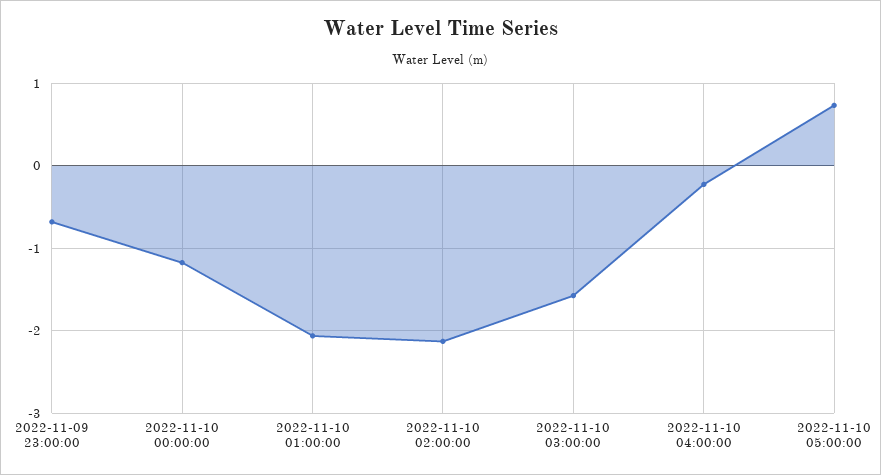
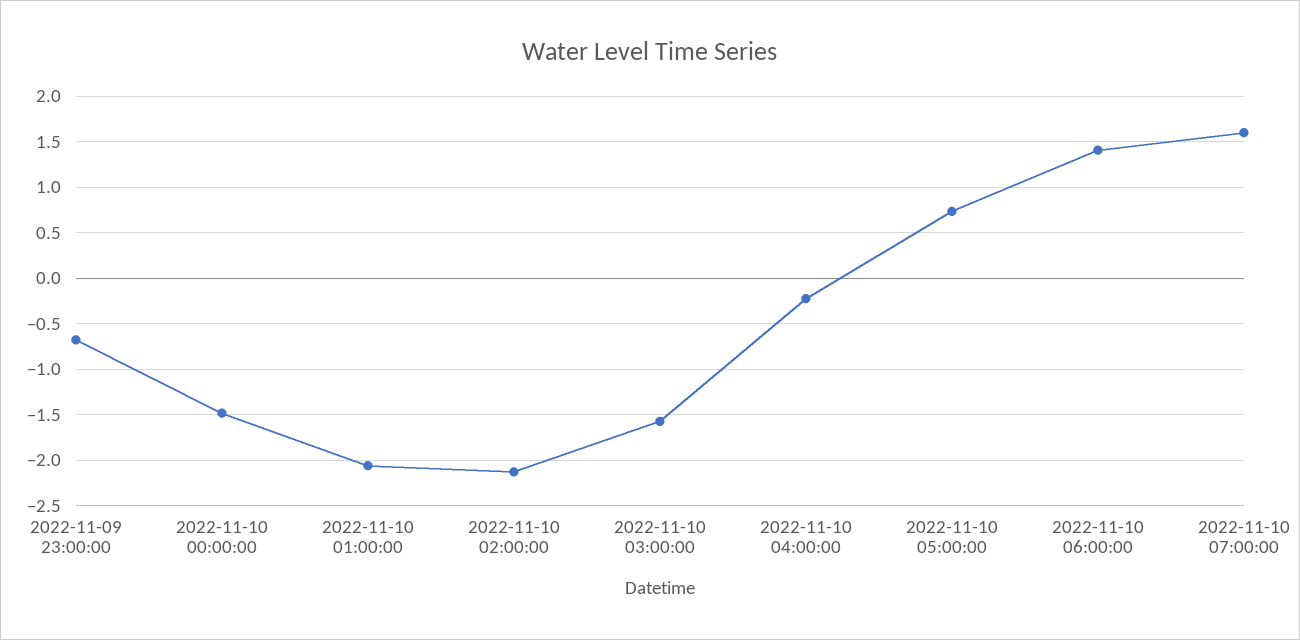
2022-11-10 00:00:00: -1.2 -> -1.5
2022-11-10 06:00:00: none -> 1.4
2022-11-10 07:00:00: none -> 1.6

